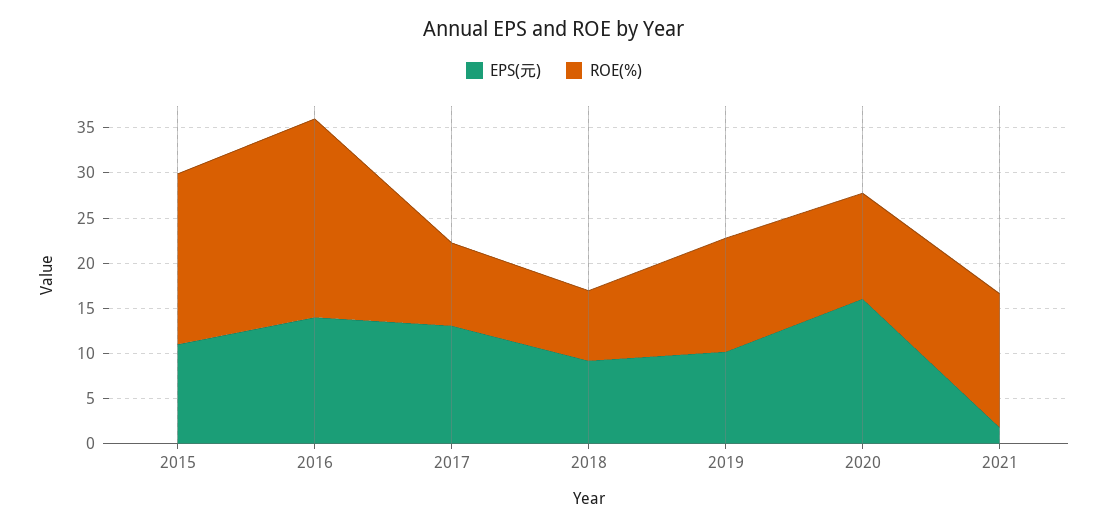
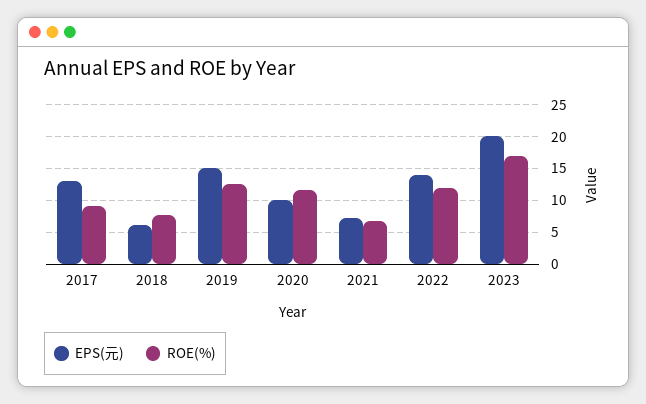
EPS(元), 2015: 11 -> none
ROE(%), 2015: 19 -> none
EPS(元), 2016: 14 -> none
ROE(%), 2016: 22 -> none
EPS(元), 2018: 9 -> 6
EPS(元), 2019: 10 -> 15
EPS(元), 2020: 16 -> 10
EPS(元), 2021: 2 -> 7
ROE(%), 2021: 15 -> 7
EPS(元), 2022: none -> 14
ROE(%), 2022: none -> 12
EPS(元), 2023: none -> 20
ROE(%), 2023: none -> 17

